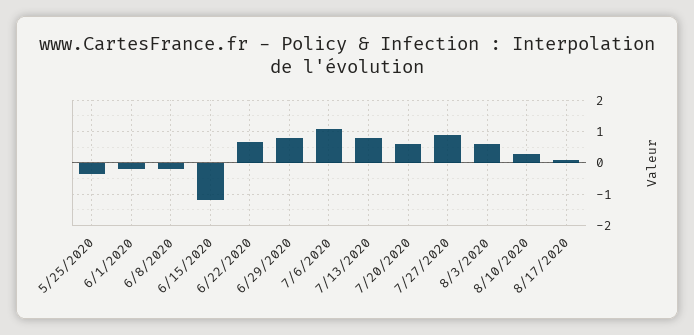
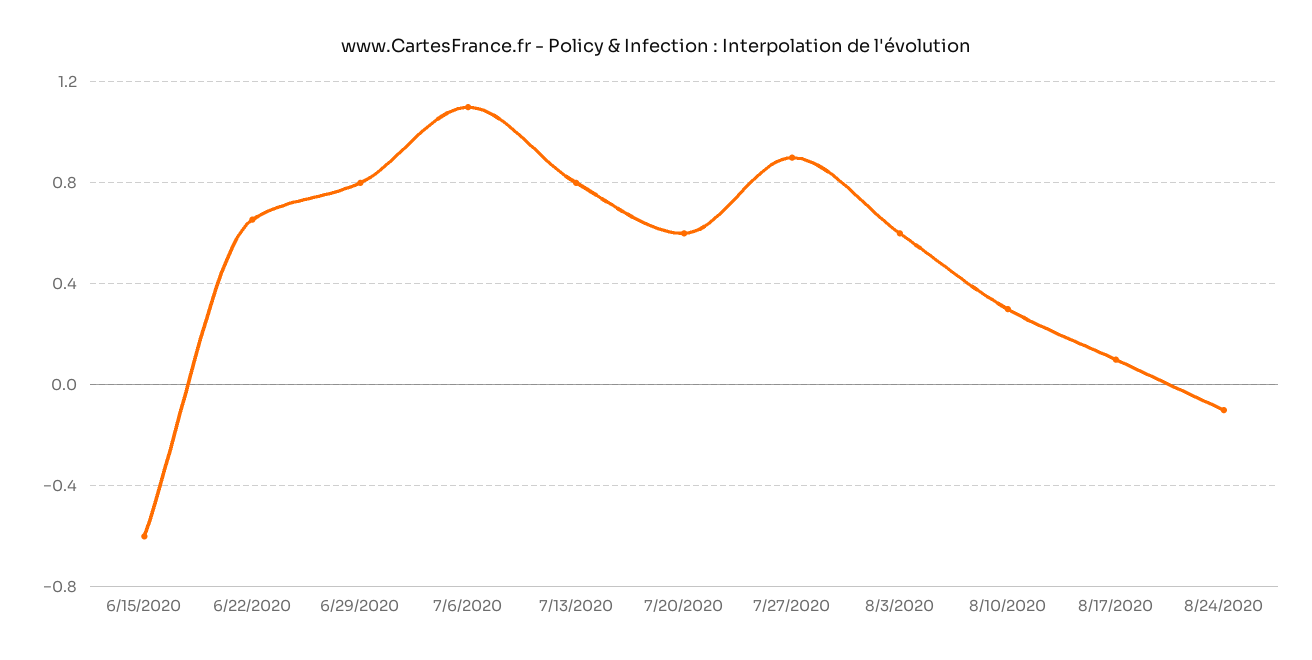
5/25/2020: -0.4 -> none
6/1/2020: -0.2 -> none
6/8/2020: -0.2 -> none
6/15/2020: -1.2 -> -0.6
8/24/2020: none -> -0.1

